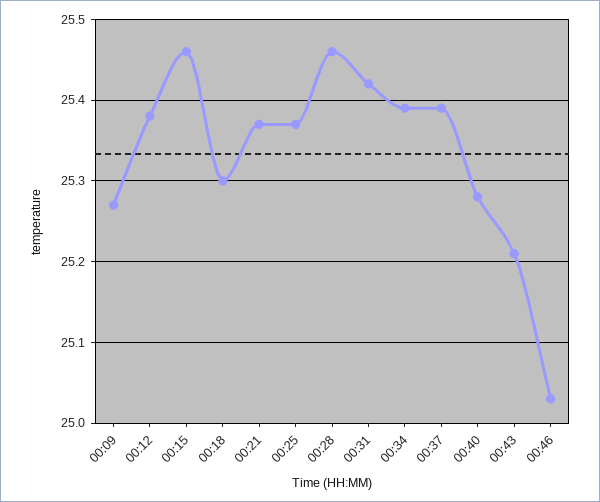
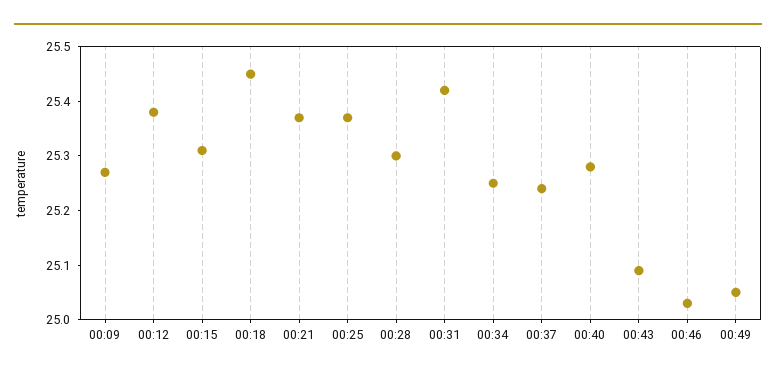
00:15: 25.46 -> 25.3
00:18: 25.3 -> 25.45
00:28: 25.46 -> 25.3
00:34: 25.39 -> 25.25
00:37: 25.39 -> 25.25
00:43: 25.21 -> 25.1
00:49: none -> 25.05

